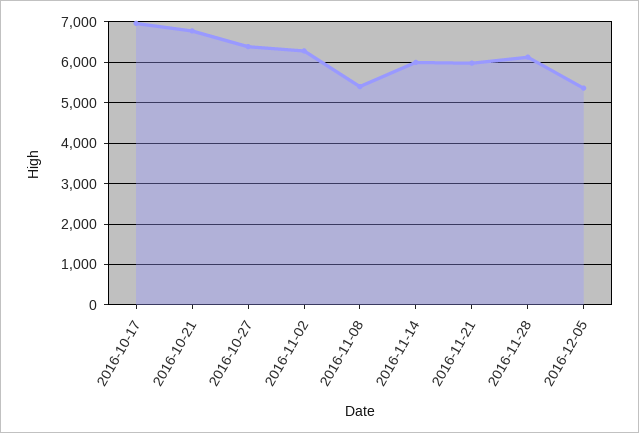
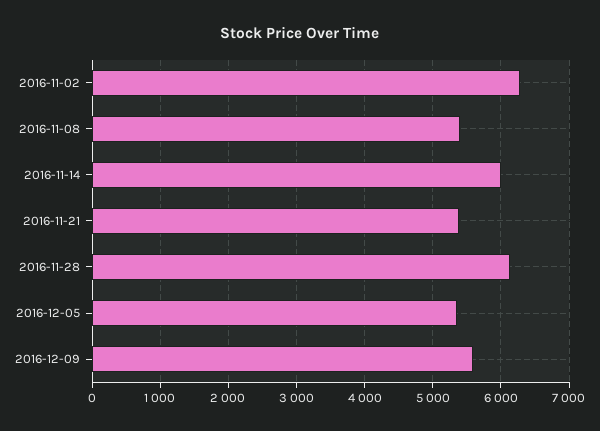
2016-10-17: 7000 -> none
2016-10-21: 6800 -> none
2016-10-27: 6400 -> none
2016-11-21: 6000 -> 5400
2016-12-09: none -> 5600

